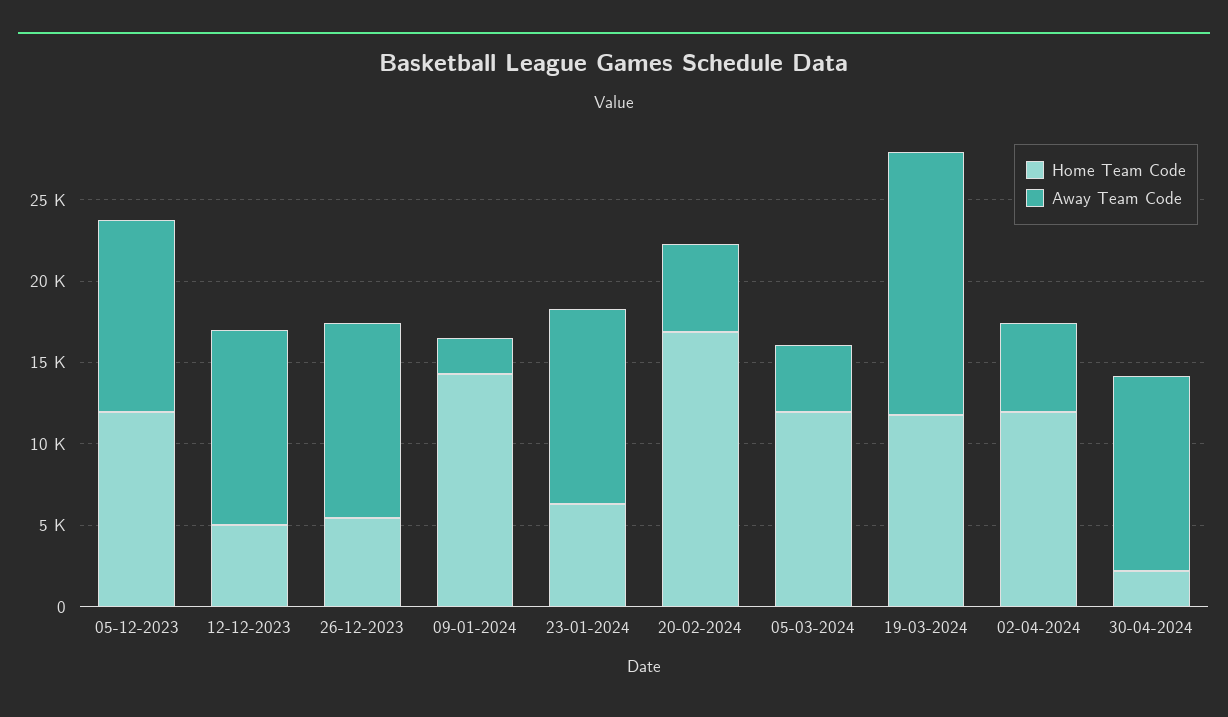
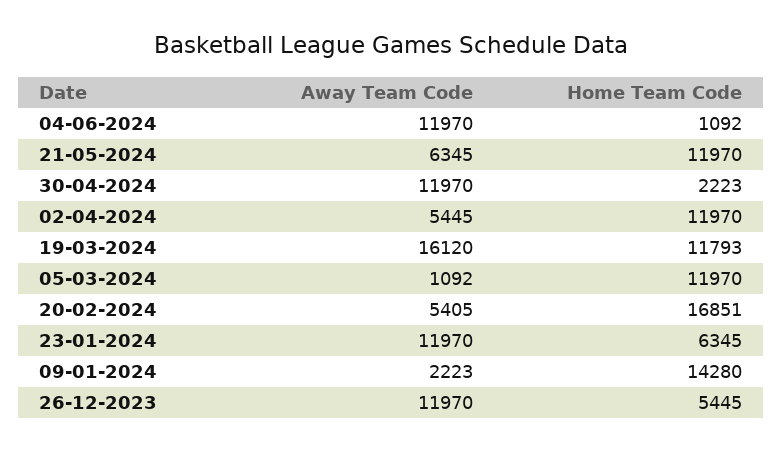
Home Team Code, 05-12-2023: 12000 -> none
Away Team Code, 05-12-2023: 12000 -> none
Home Team Code, 12-12-2023: 5000 -> none
Away Team Code, 12-12-2023: 12000 -> none
Away Team Code, 05-03-2024: 4000 -> 1092
Away Team Code, 04-06-2024: none -> 11970
Home Team Code, 04-06-2024: none -> 1092
Away Team Code, 21-05-2024: none -> 6345
Home Team Code, 21-05-2024: none -> 11970

